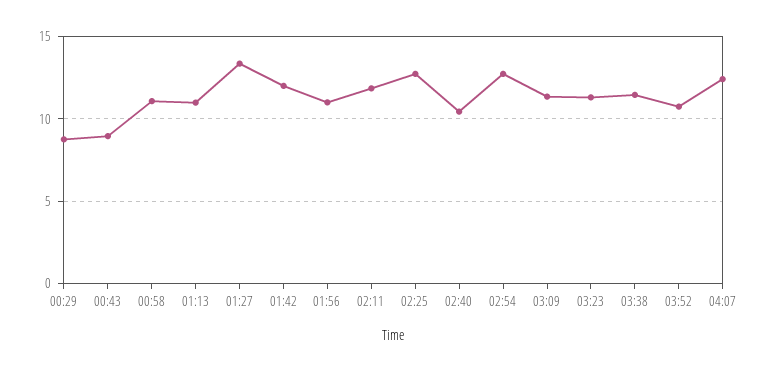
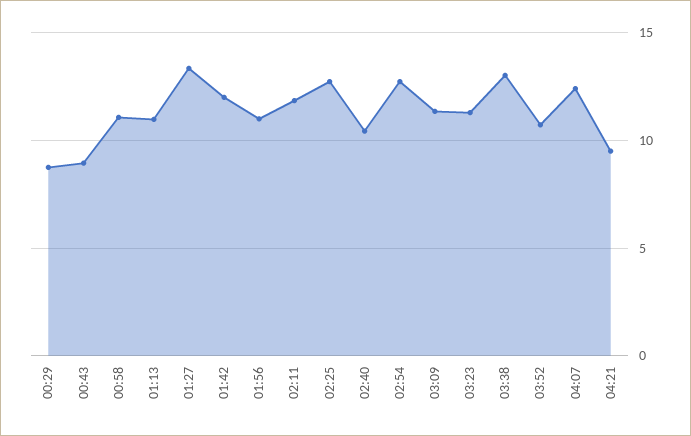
03:38: 11.5 -> 13
04:21: none -> 9.5

